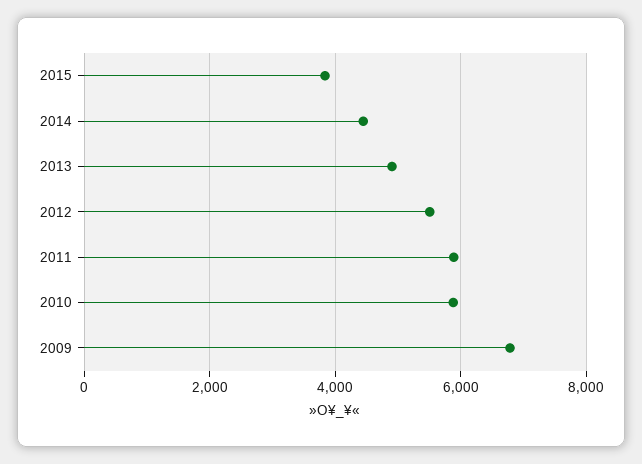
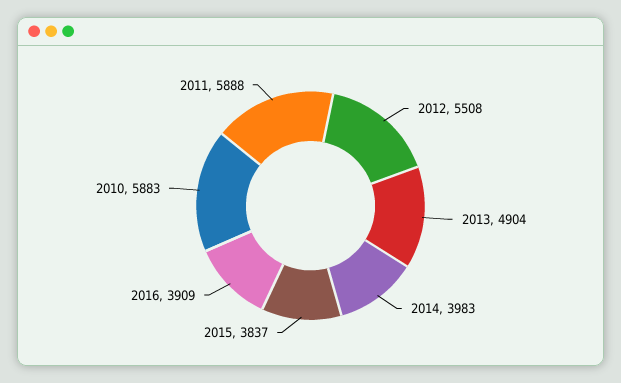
2014: 4400 -> 3983
2009: 6800 -> none
2016: none -> 3909

